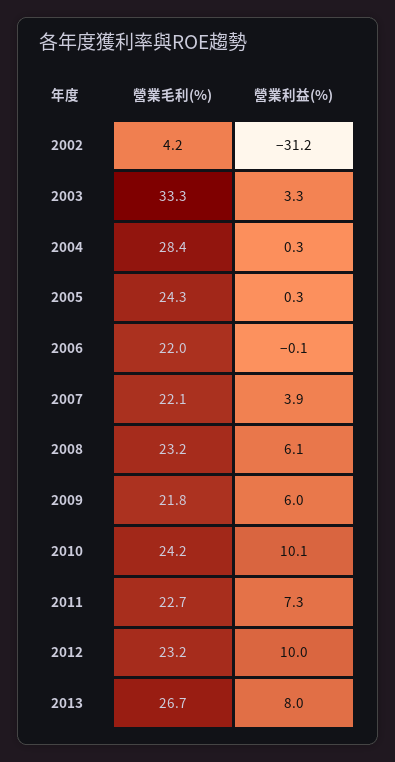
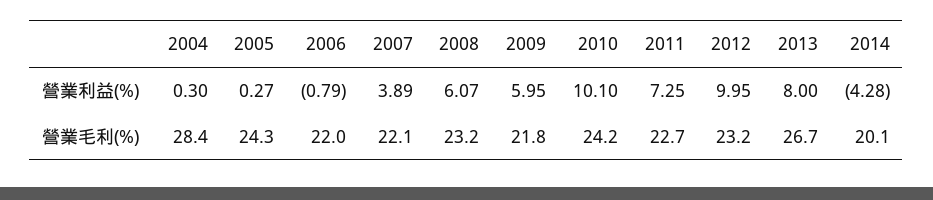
營業毛利(%), 2002: 4.2 -> none
營業利益(%), 2002: -31.2 -> none
營業毛利(%), 2003: 33.3 -> none
營業利益(%), 2003: 3.3 -> none
營業利益(%), 2006: -0.1 -> -0.79
營業利益(%), 2014: none -> -4.28
營業毛利(%), 2014: none -> 20.1

